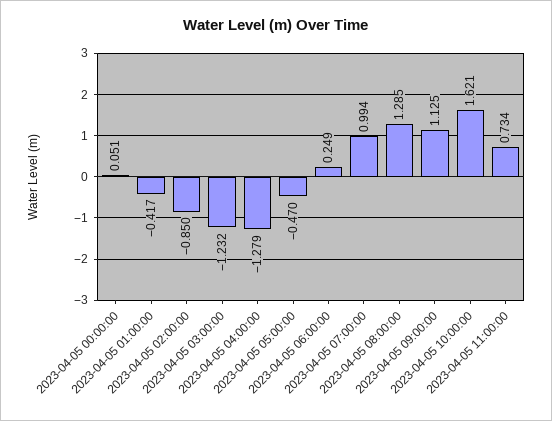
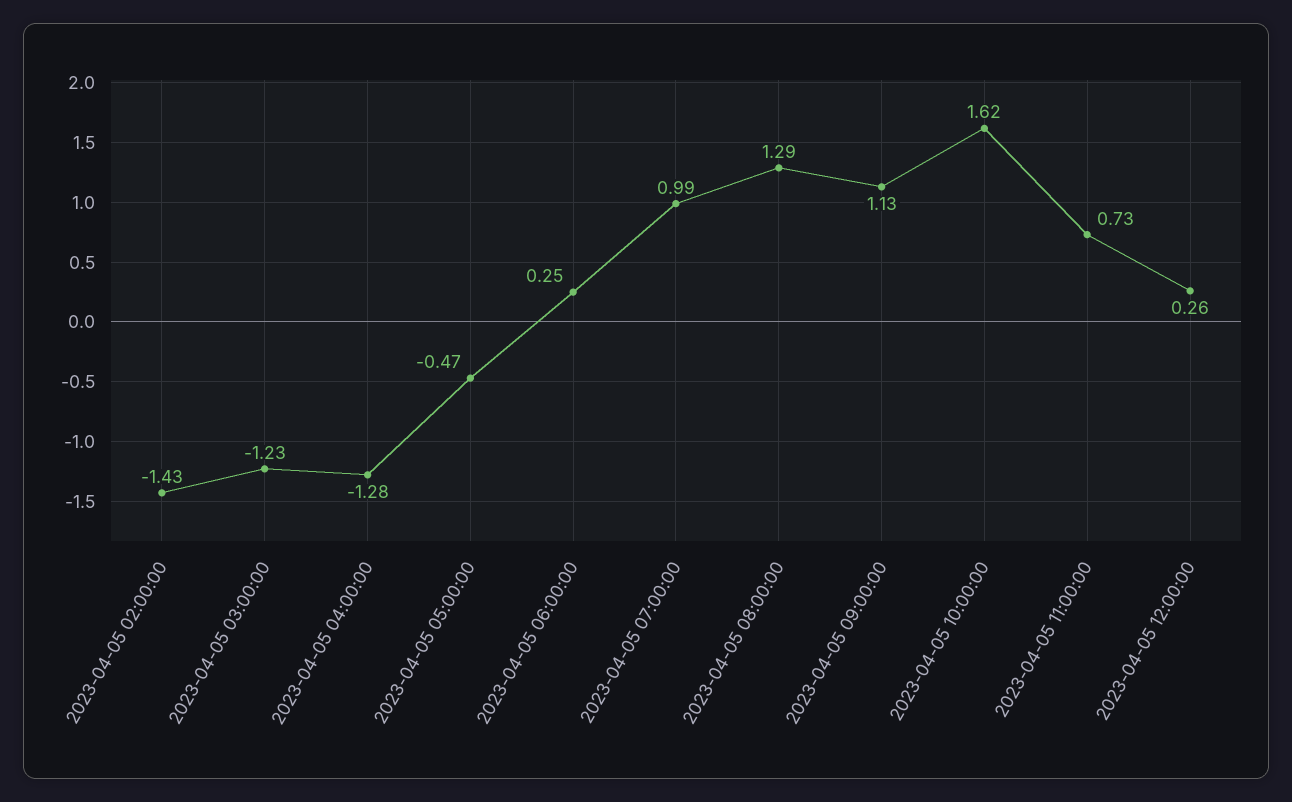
2023-04-05 00:00:00: 0.051 -> none
2023-04-05 01:00:00: -0.417 -> none
2023-04-05 02:00:00: -0.85 -> -1.43
2023-04-05 12:00:00: none -> 0.26

